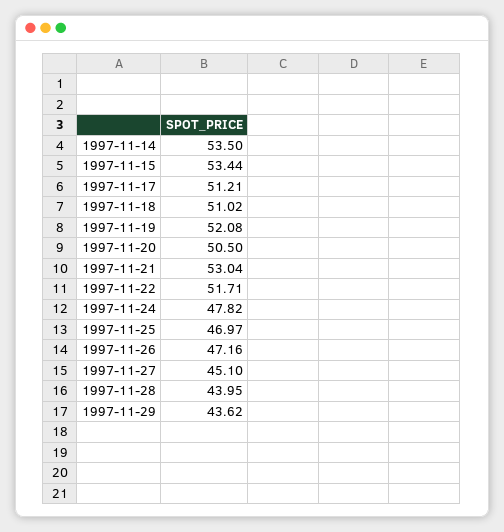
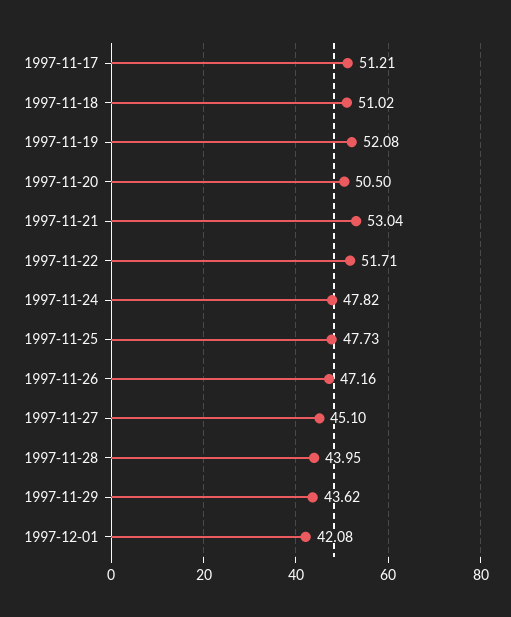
1997-11-14: 53.5 -> none
1997-11-15: 53.44 -> none
1997-11-25: 46.97 -> 47.73
1997-12-01: none -> 42.08

